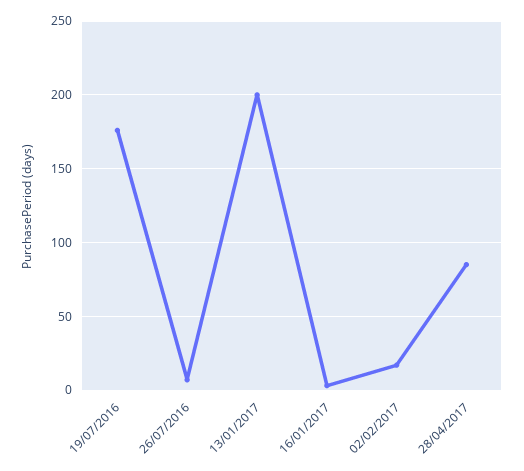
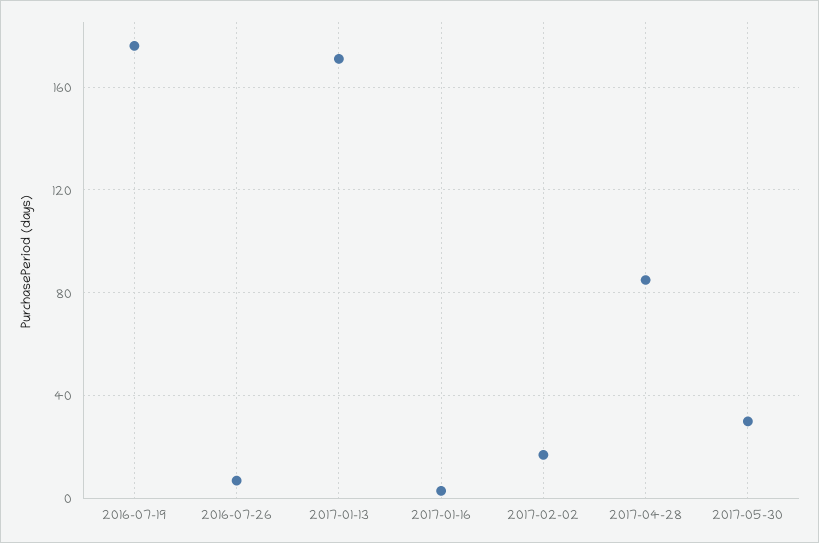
13/01/2017: 200 -> 170
2017-05-30: none -> 30

